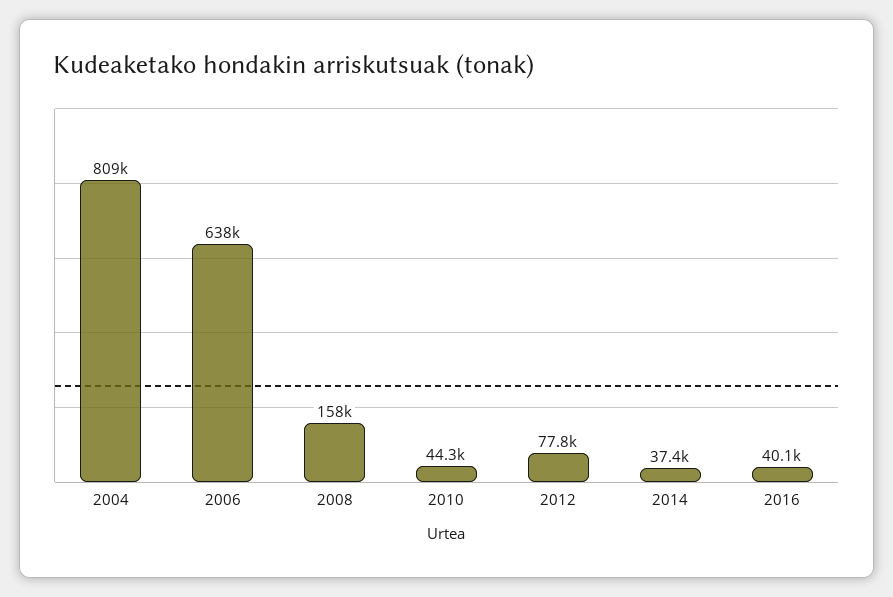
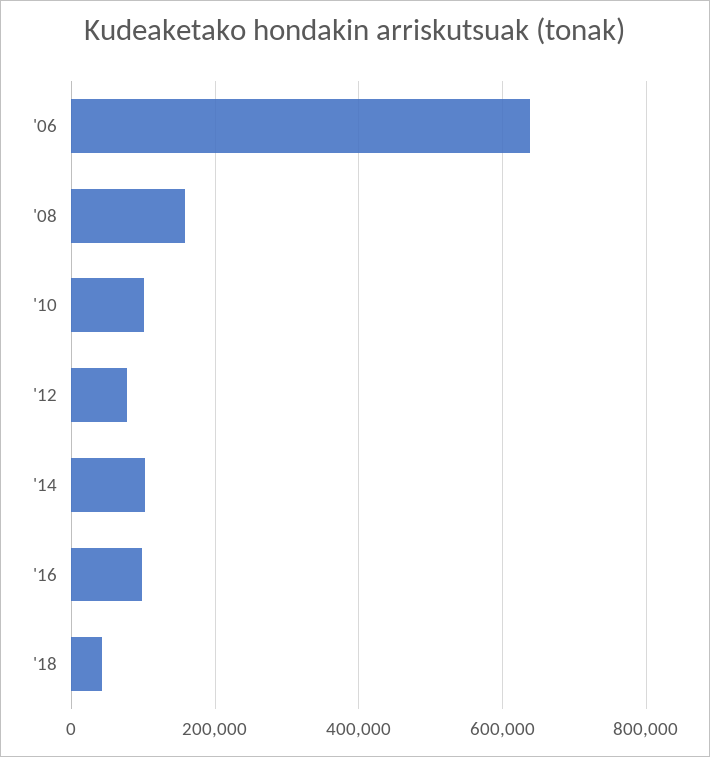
2004: 809000 -> none
2010: 44300 -> 100000
2014: 37400 -> 100000
2016: 40100 -> 100000
'18: none -> 40000

